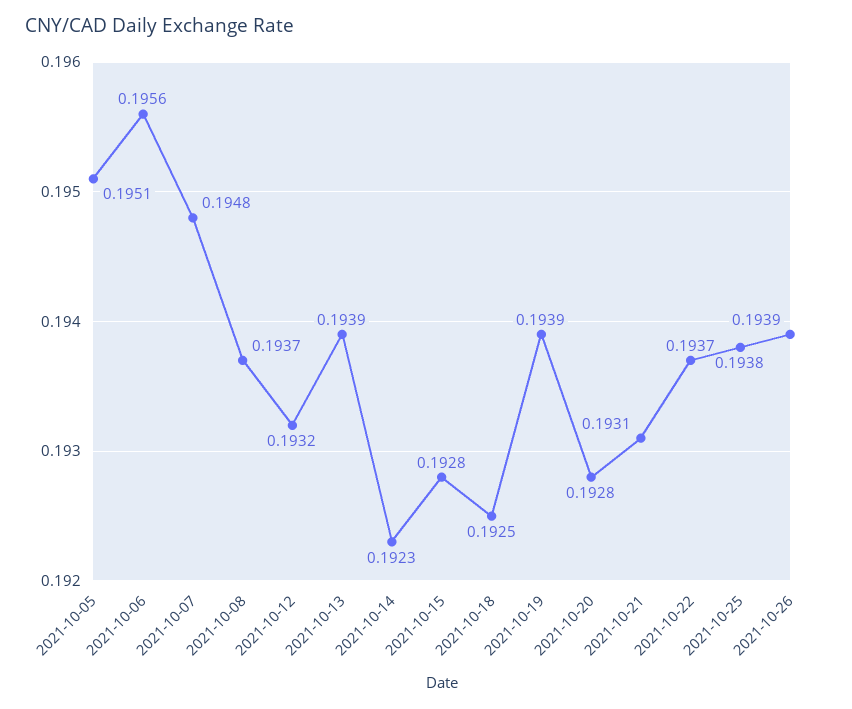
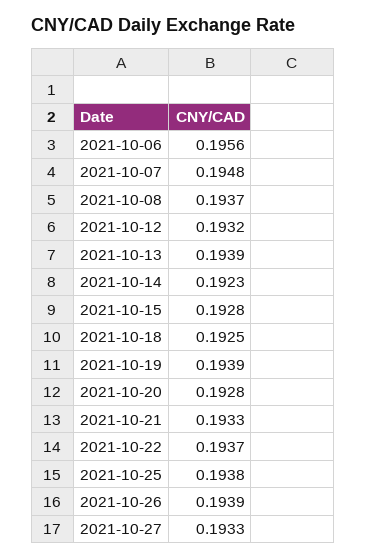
2021-10-05: 0.1951 -> none
2021-10-21: 0.1931 -> 0.1933
2021-10-27: none -> 0.1933

